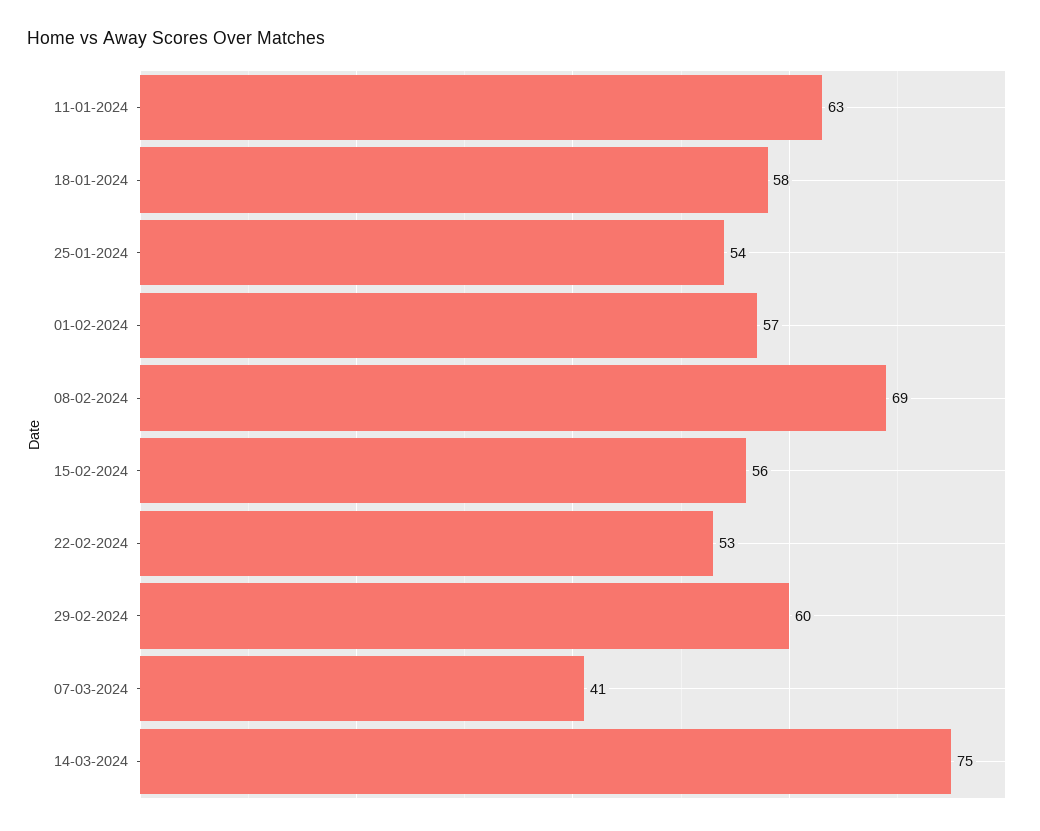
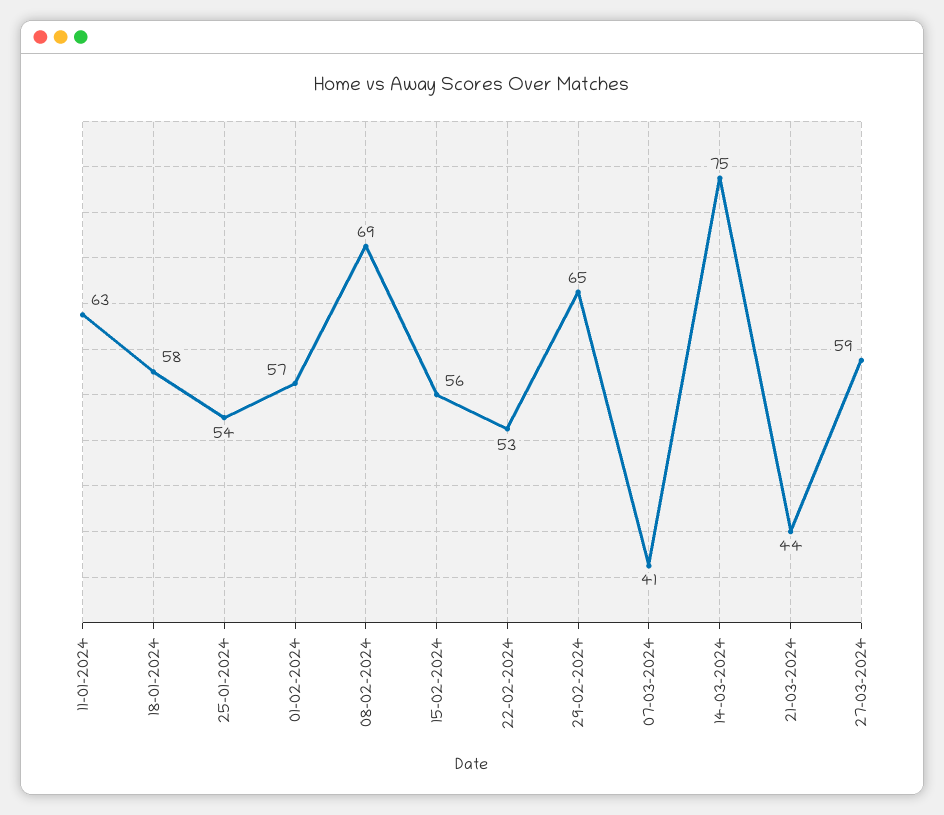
29-02-2024: 60 -> 65
21-03-2024: none -> 44
27-03-2024: none -> 59

